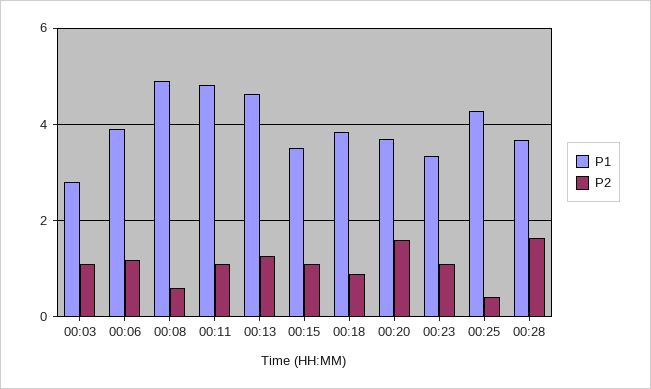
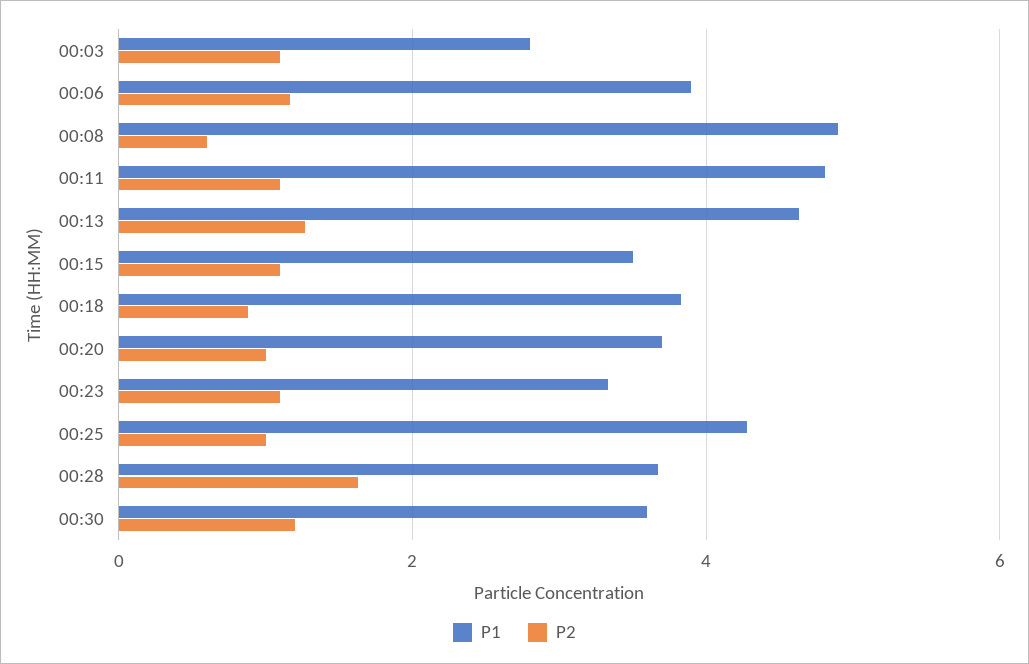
P2, 00:20: 1.6 -> 1
P2, 00:25: 0.4 -> 1
P1, 00:30: none -> 3.6
P2, 00:30: none -> 1.2

